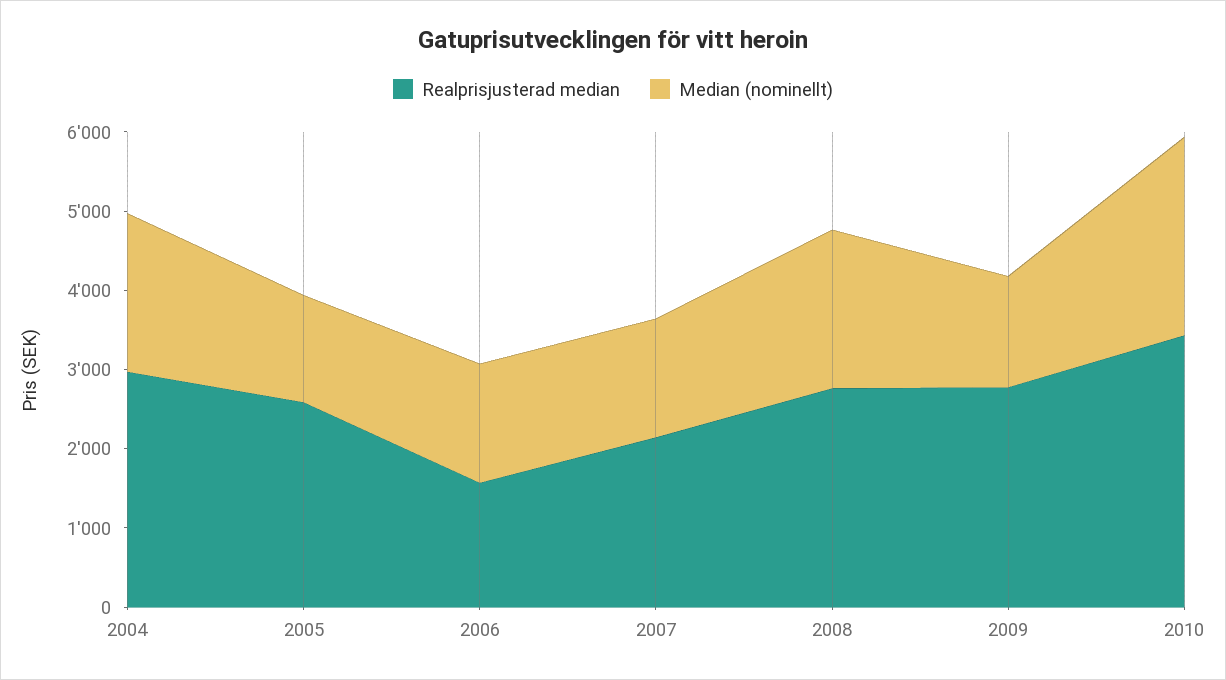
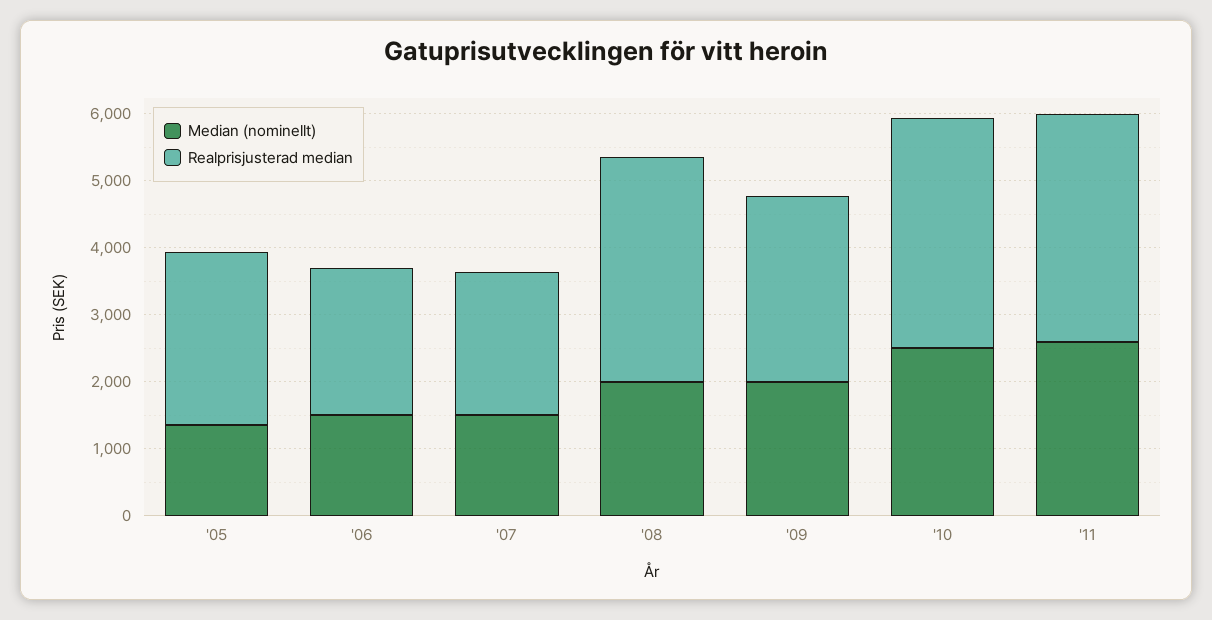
Realprisjusterad median, 2004: 3000 -> none
Median (nominellt), 2004: 2000 -> none
Realprisjusterad median, 2006: 1600 -> 2200
Realprisjusterad median, 2008: 2800 -> 3400
Median (nominellt), 2009: 1400 -> 2000
Median (nominellt), '11: none -> 2600
Realprisjusterad median, '11: none -> 3400

